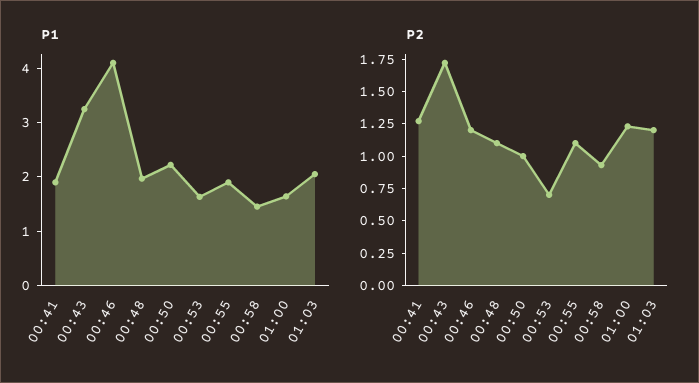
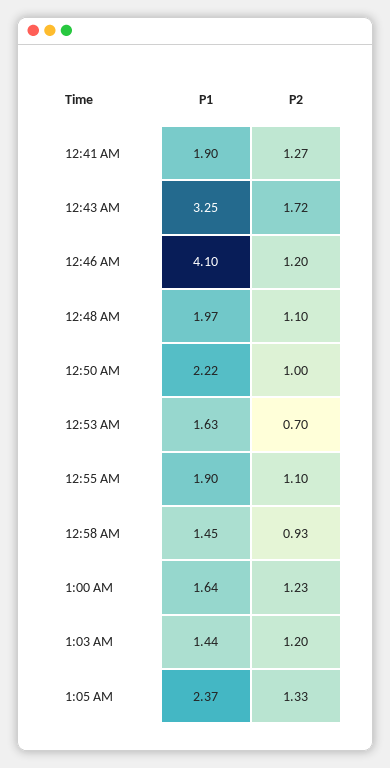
P1, 01:03: 2 -> 1.44
P1, 1:05 AM: none -> 2.37
P2, 1:05 AM: none -> 1.33

